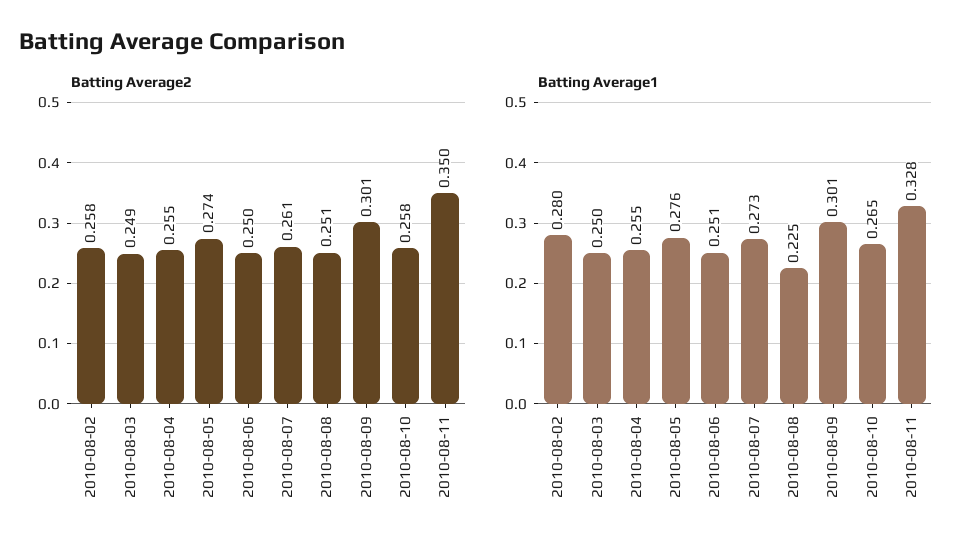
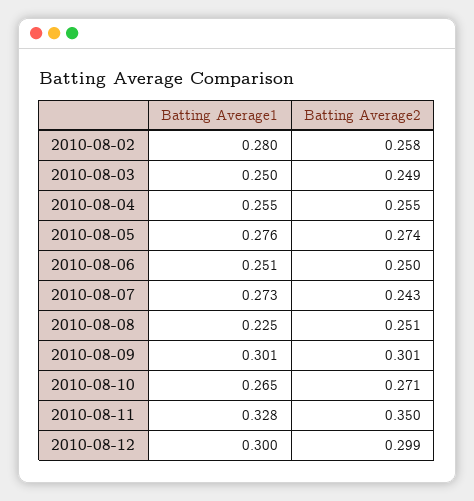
Batting Average2, 2010-08-07: 0.261 -> 0.243
Batting Average2, 2010-08-10: 0.258 -> 0.271
Batting Average1, 2010-08-12: none -> 0.3
Batting Average2, 2010-08-12: none -> 0.299

